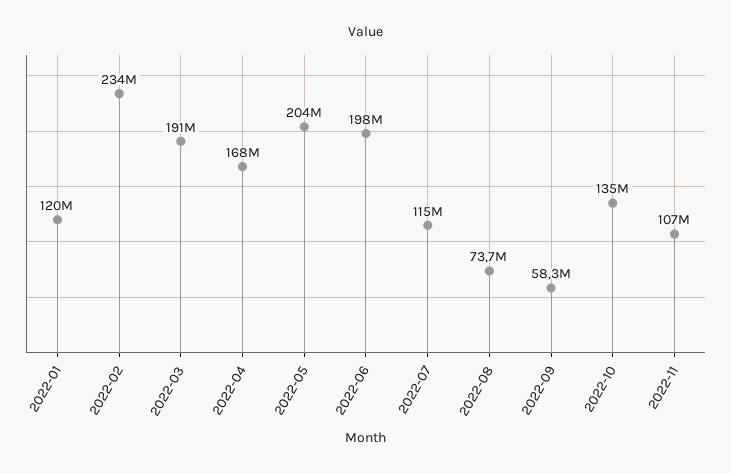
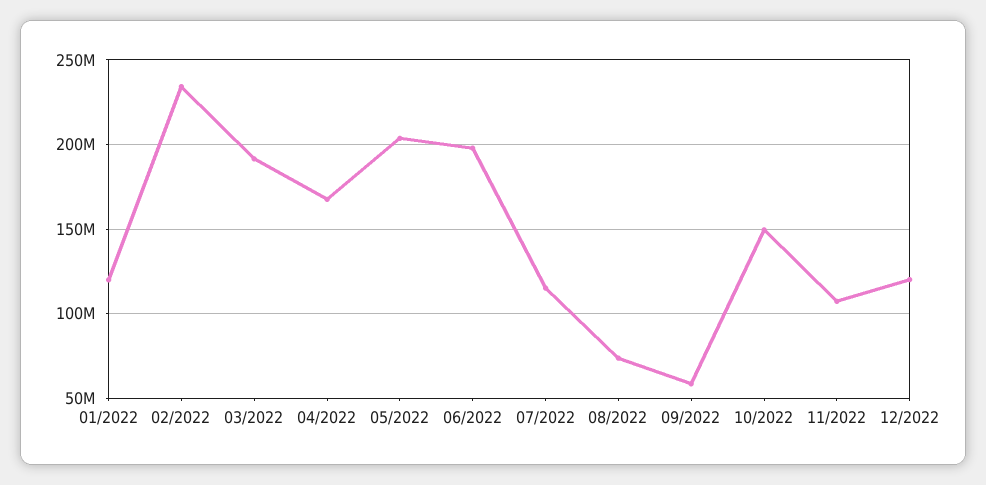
2022-10: 135000000 -> 150000000
12/2022: none -> 120000000

